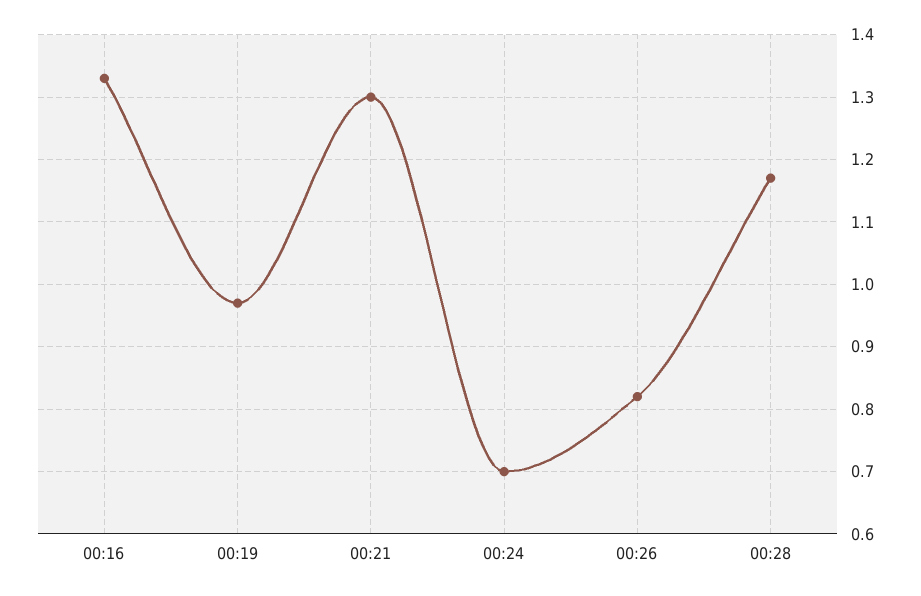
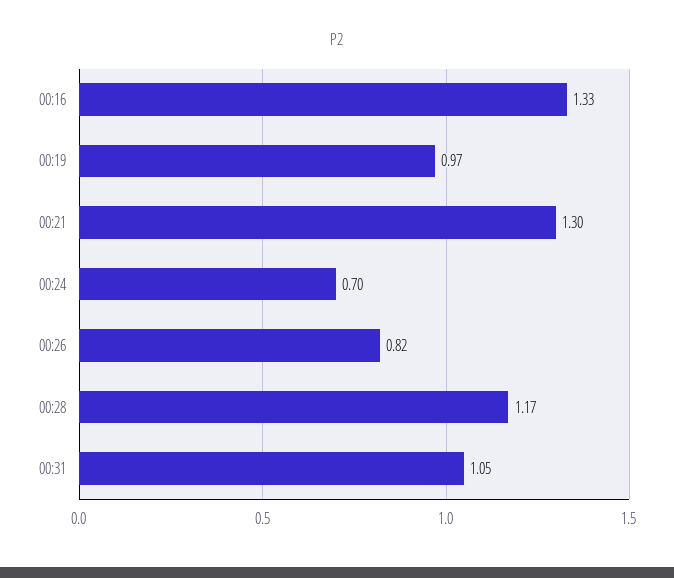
00:31: none -> 1.05

